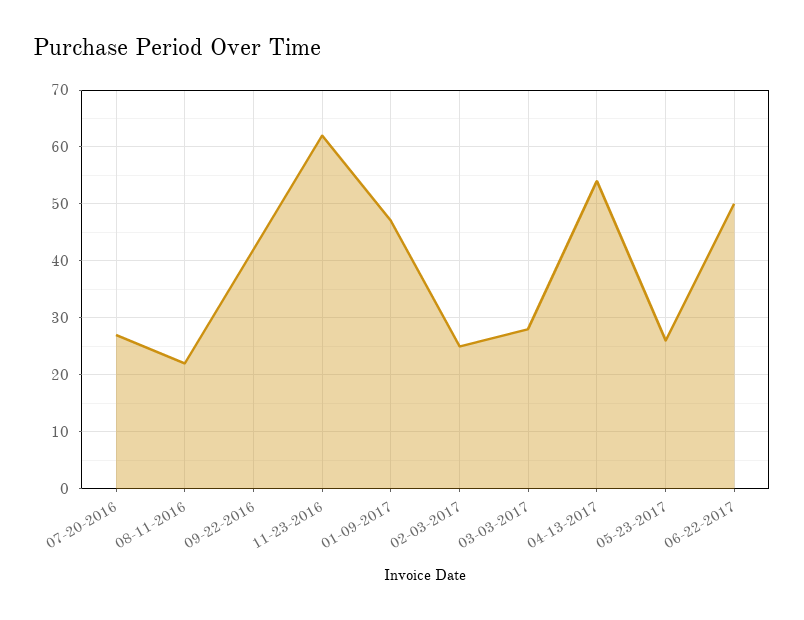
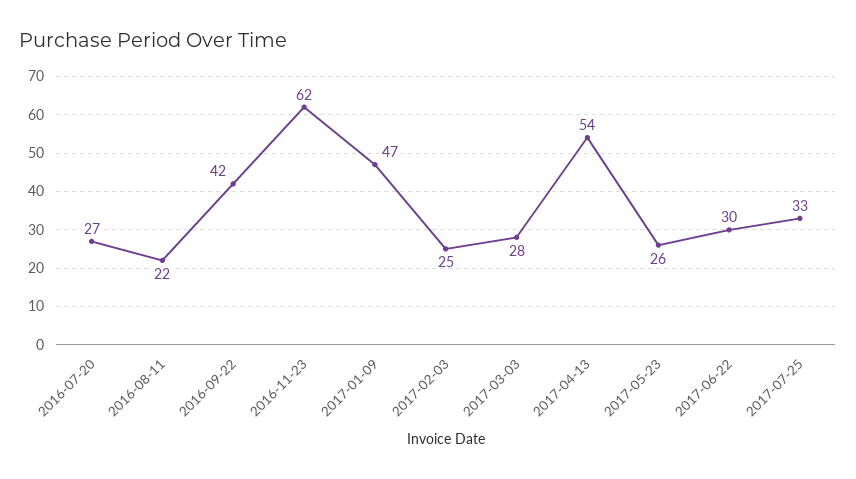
06-22-2017: 50 -> 30
2017-07-25: none -> 33

